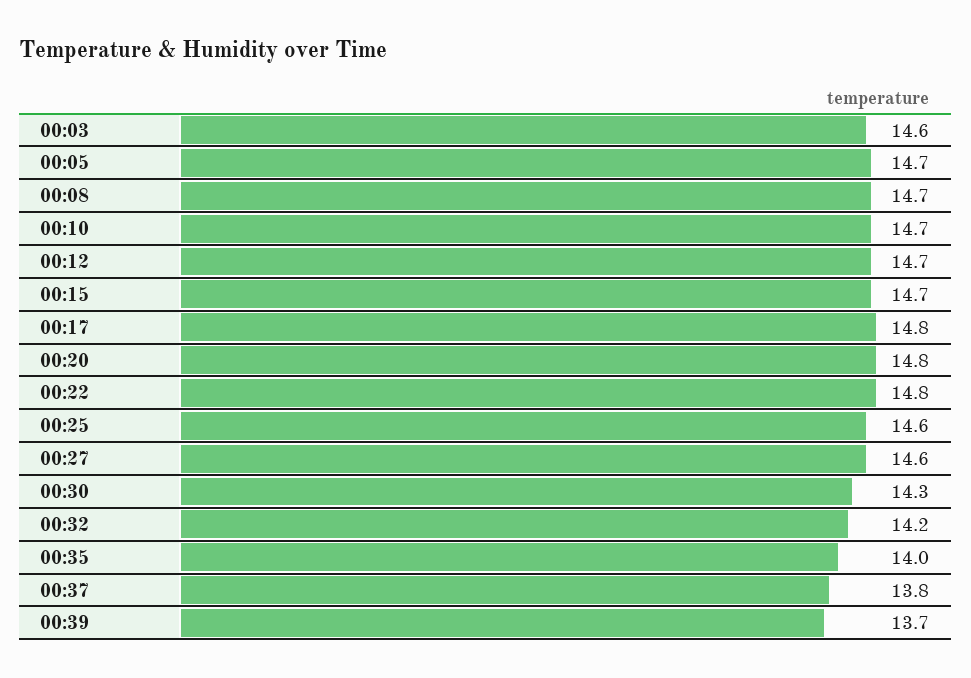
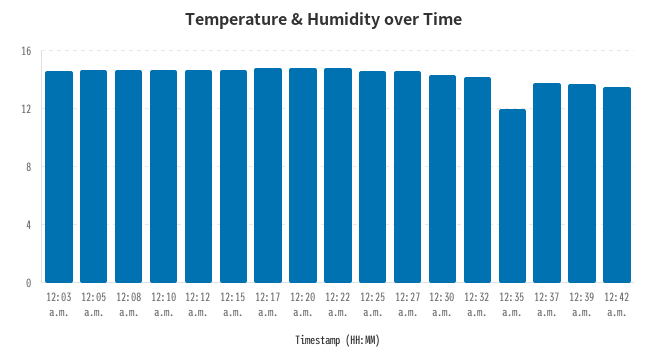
00:35: 14 -> 12
12:42 a.m.: none -> 13.5

